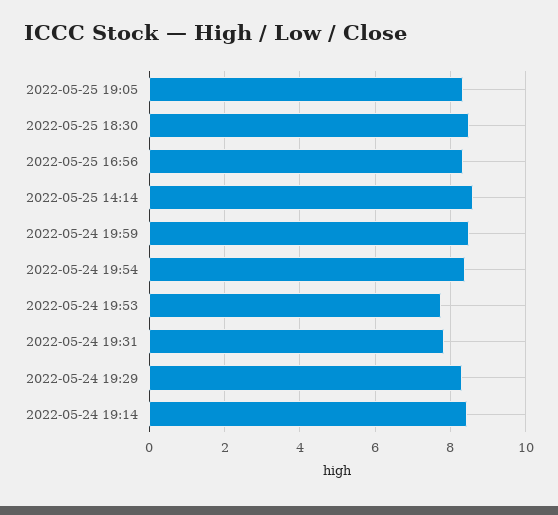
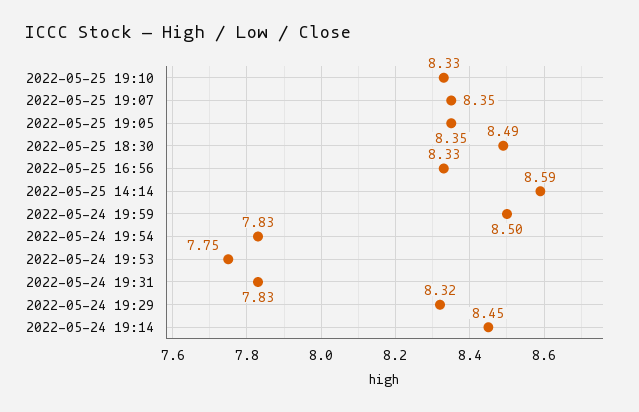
2022-05-24 19:54: 8.4 -> 7.83
2022-05-25 19:10: none -> 8.33
2022-05-25 19:07: none -> 8.35

